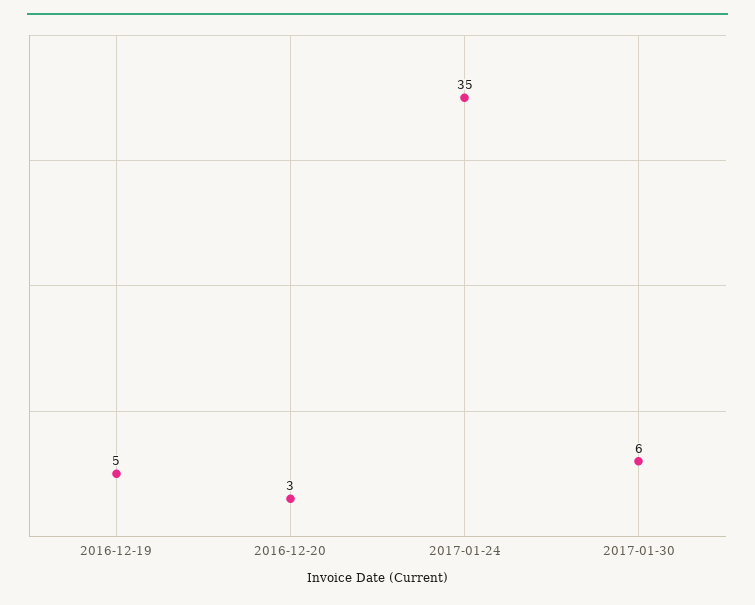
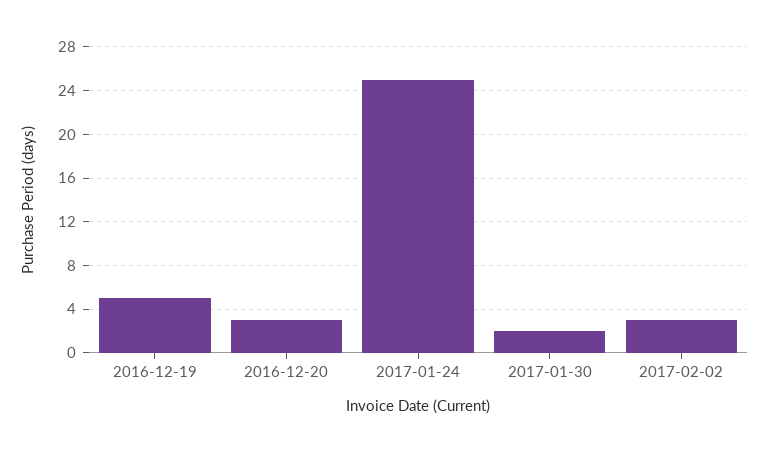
2017-01-24: 35 -> 25
2017-01-30: 6 -> 2
2017-02-02: none -> 3

